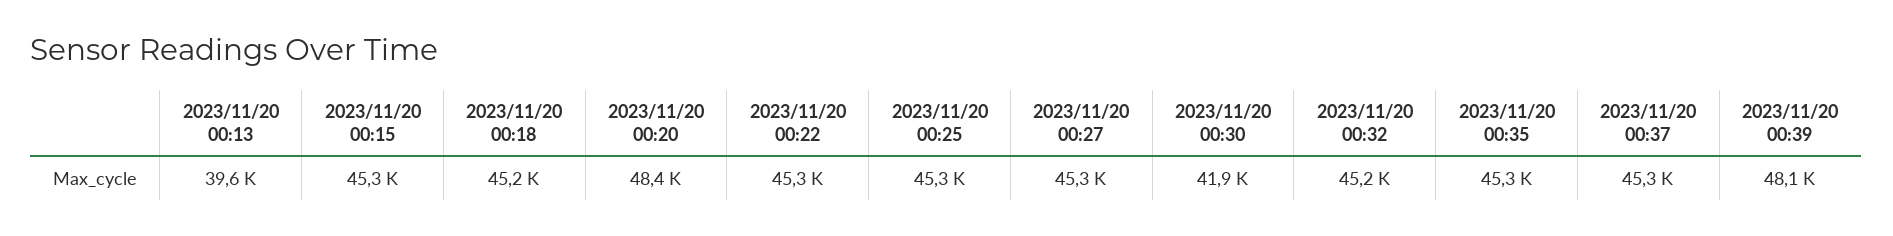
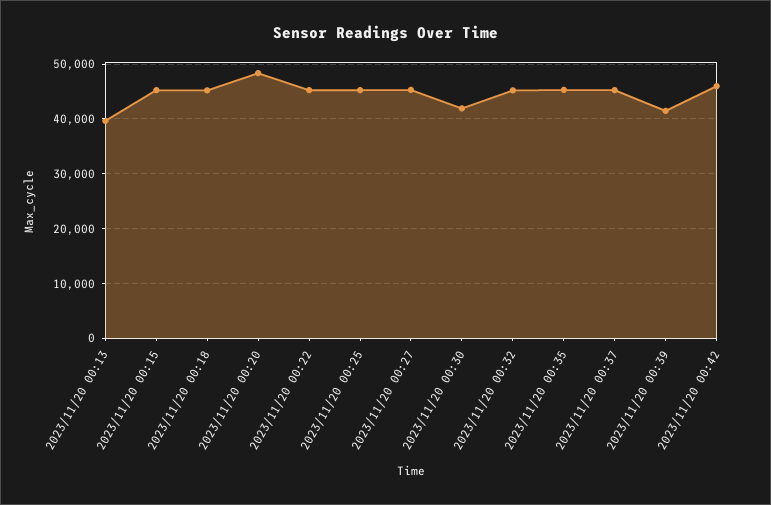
2023/11/20 00:39: 48100 -> 42000
2023/11/20 00:42: none -> 46000

